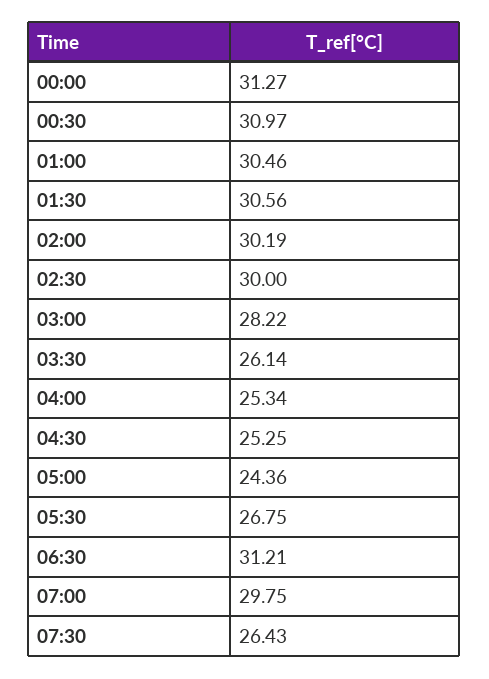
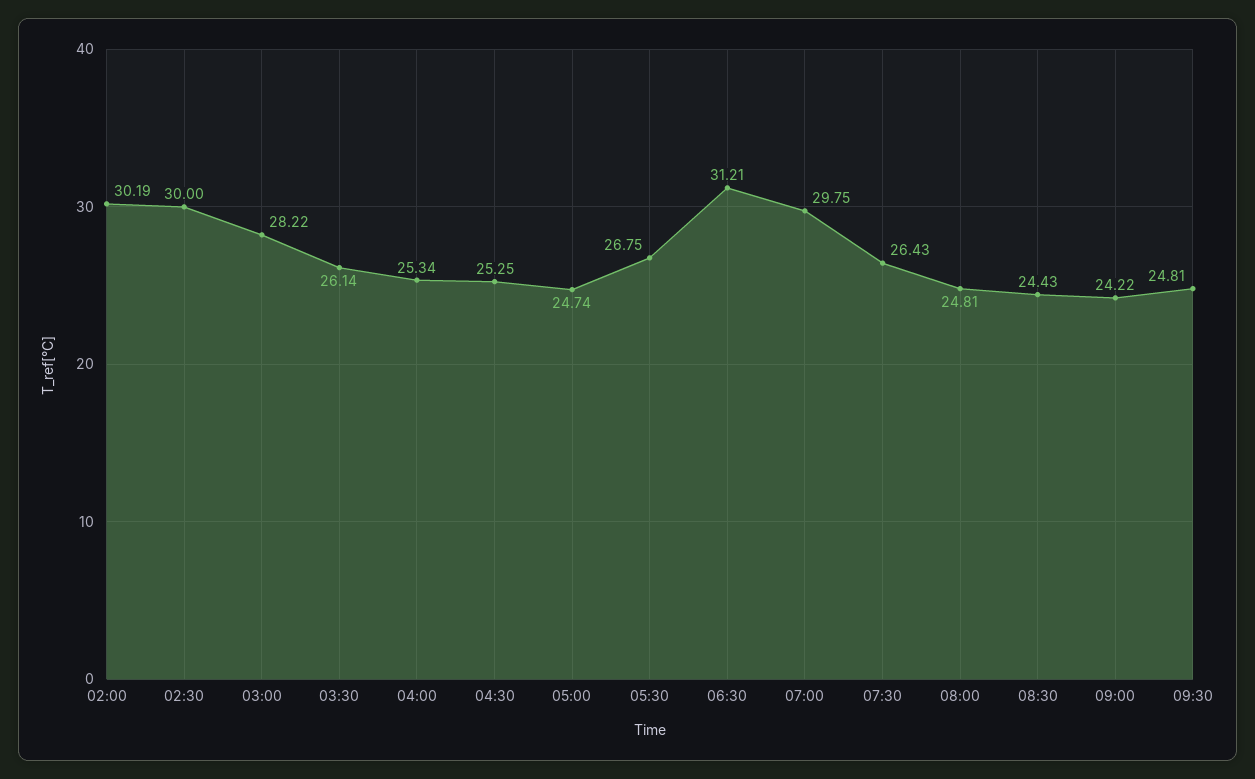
00:00: 31.27 -> none
00:30: 30.97 -> none
01:00: 30.46 -> none
01:30: 30.56 -> none
05:00: 24.36 -> 24.74
08:00: none -> 24.81
08:30: none -> 24.43
09:00: none -> 24.22
09:30: none -> 24.81

